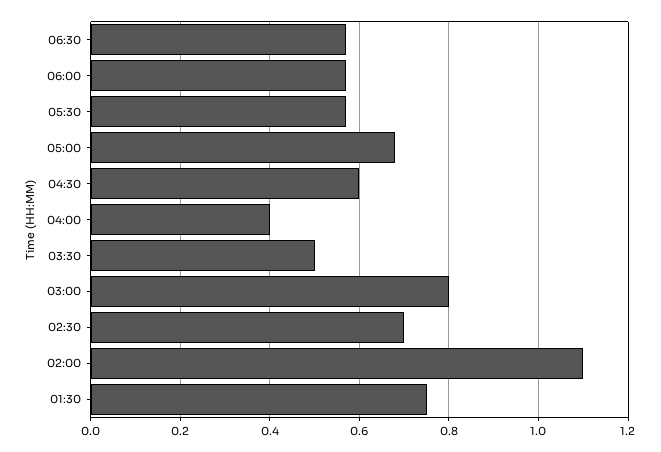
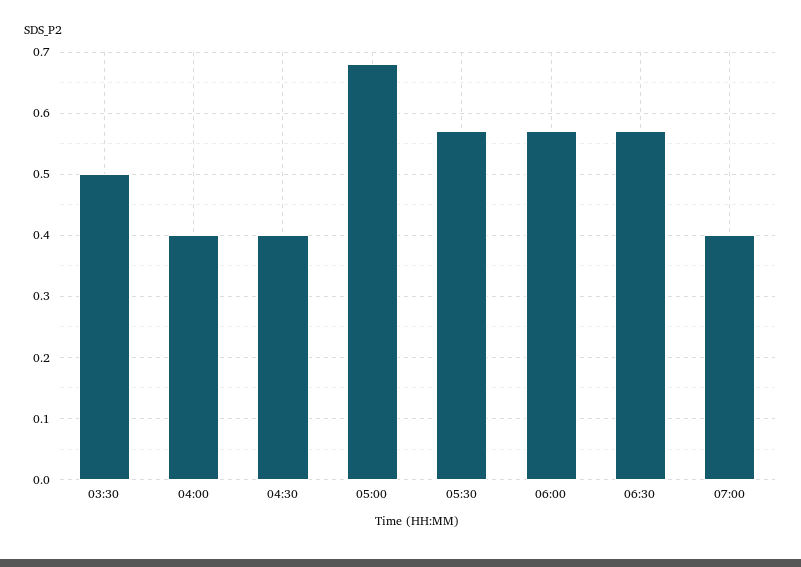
04:30: 0.6 -> 0.4
03:00: 0.8 -> none
02:30: 0.7 -> none
02:00: 1.1 -> none
01:30: 0.75 -> none
07:00: none -> 0.4

